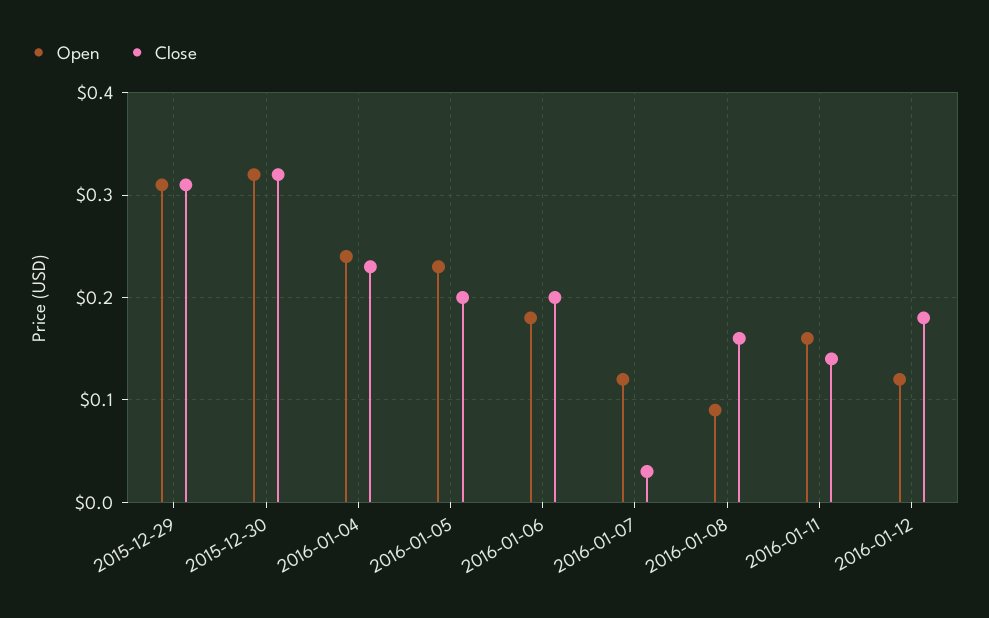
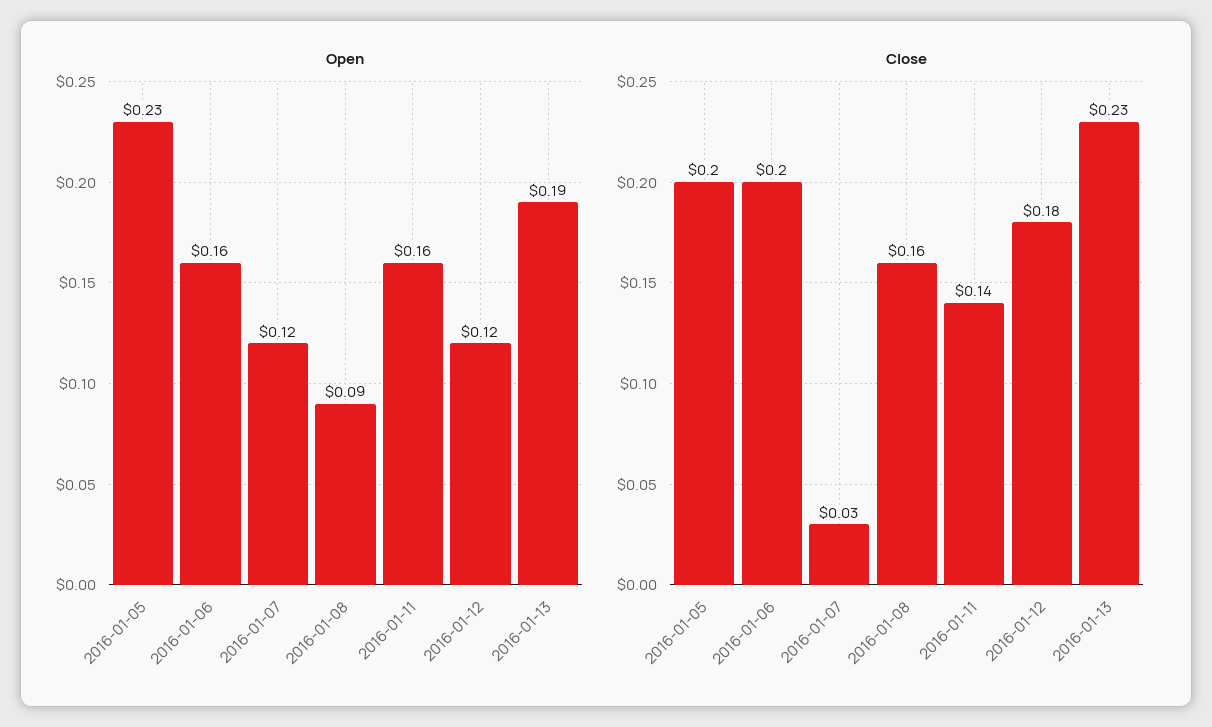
Open, 2015-12-29: 0.31 -> none
Close, 2015-12-29: 0.31 -> none
Open, 2015-12-30: 0.32 -> none
Close, 2015-12-30: 0.32 -> none
Open, 2016-01-04: 0.24 -> none
Close, 2016-01-04: 0.23 -> none
Open, 2016-01-06: 0.18 -> 0.16
Open, 2016-01-13: none -> 0.19
Close, 2016-01-13: none -> 0.23

